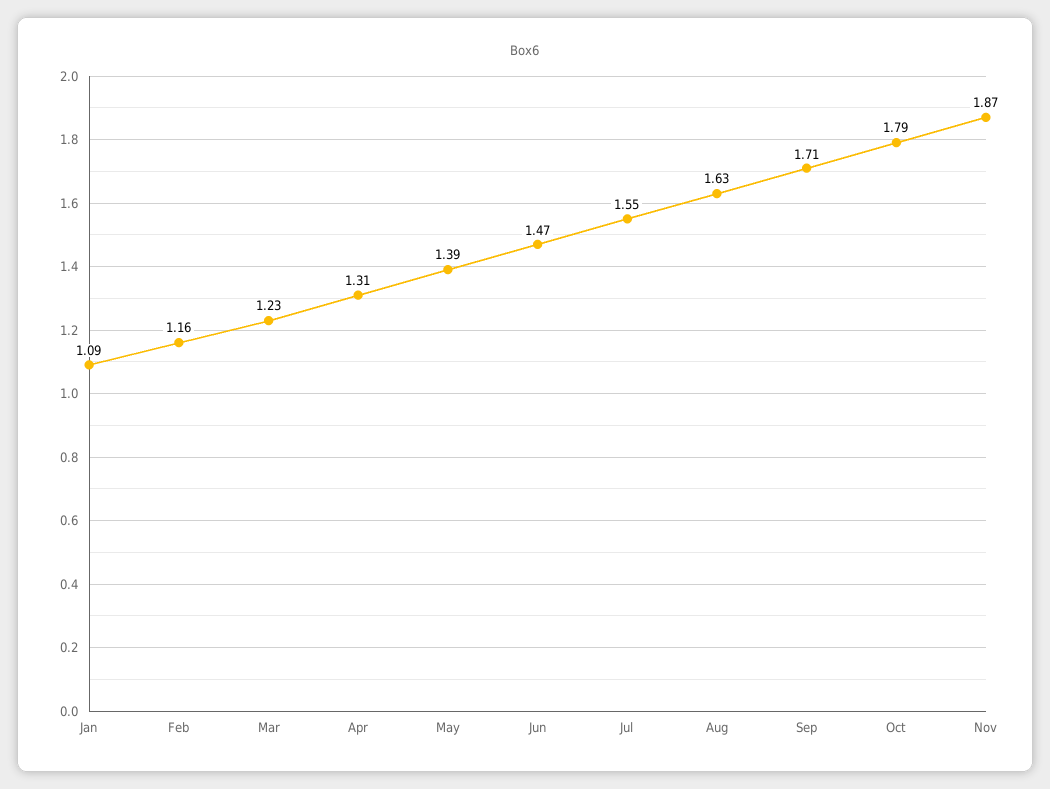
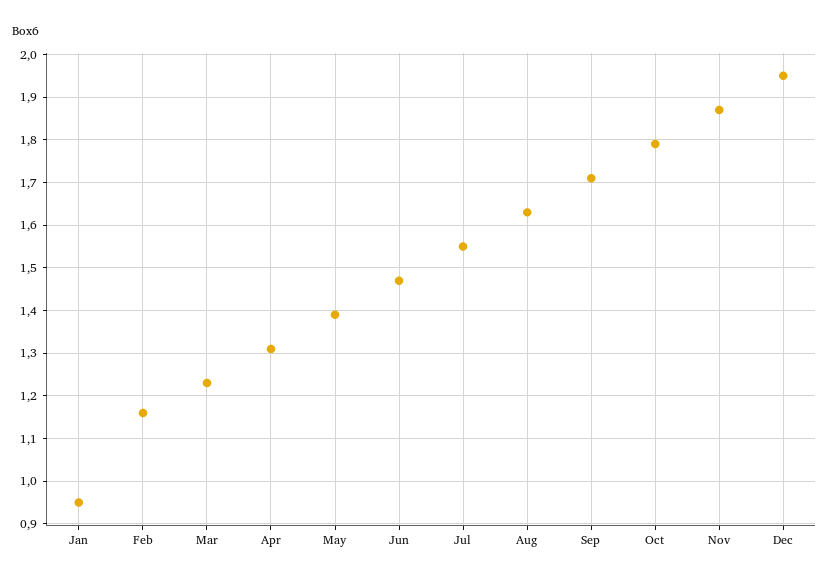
Jan: 1.09 -> 0.95
Dec: none -> 1.95

